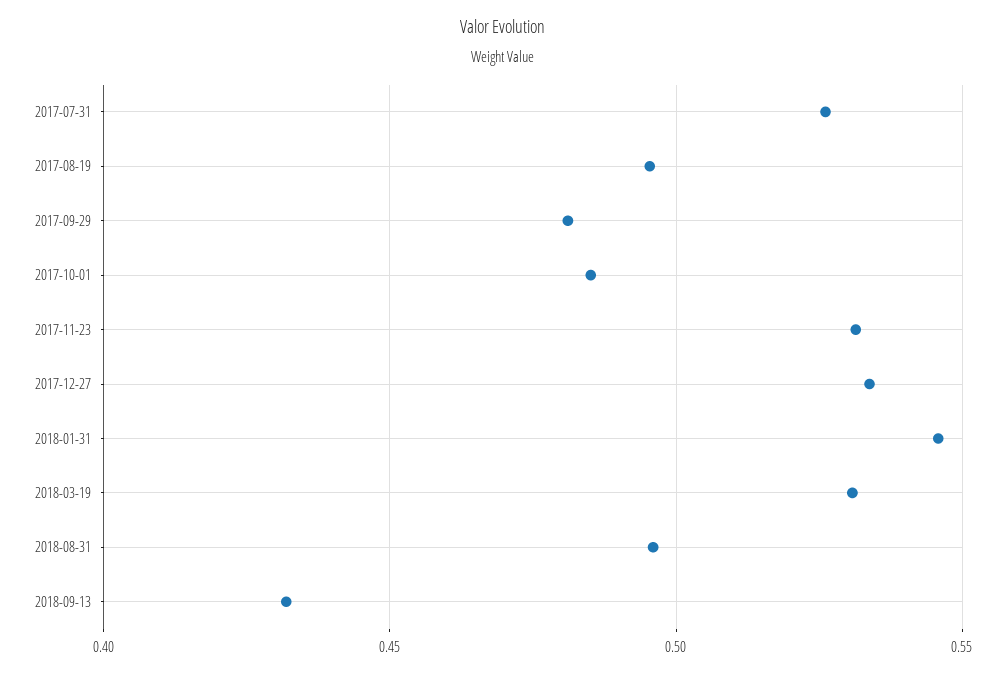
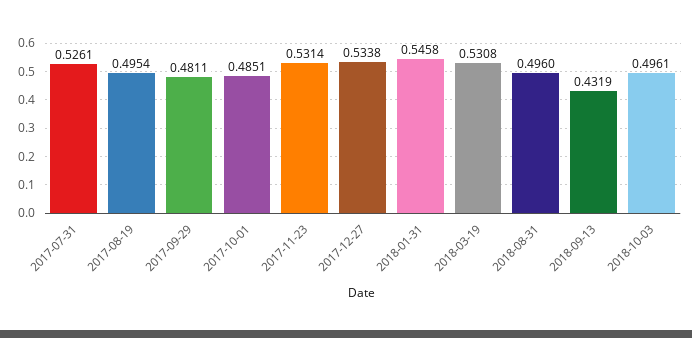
2018-10-03: none -> 0.4961

